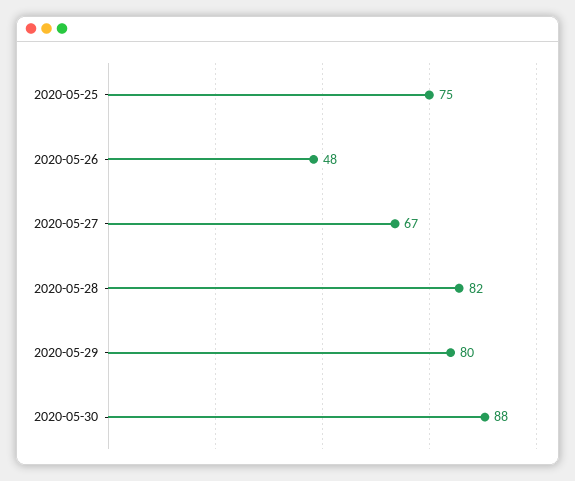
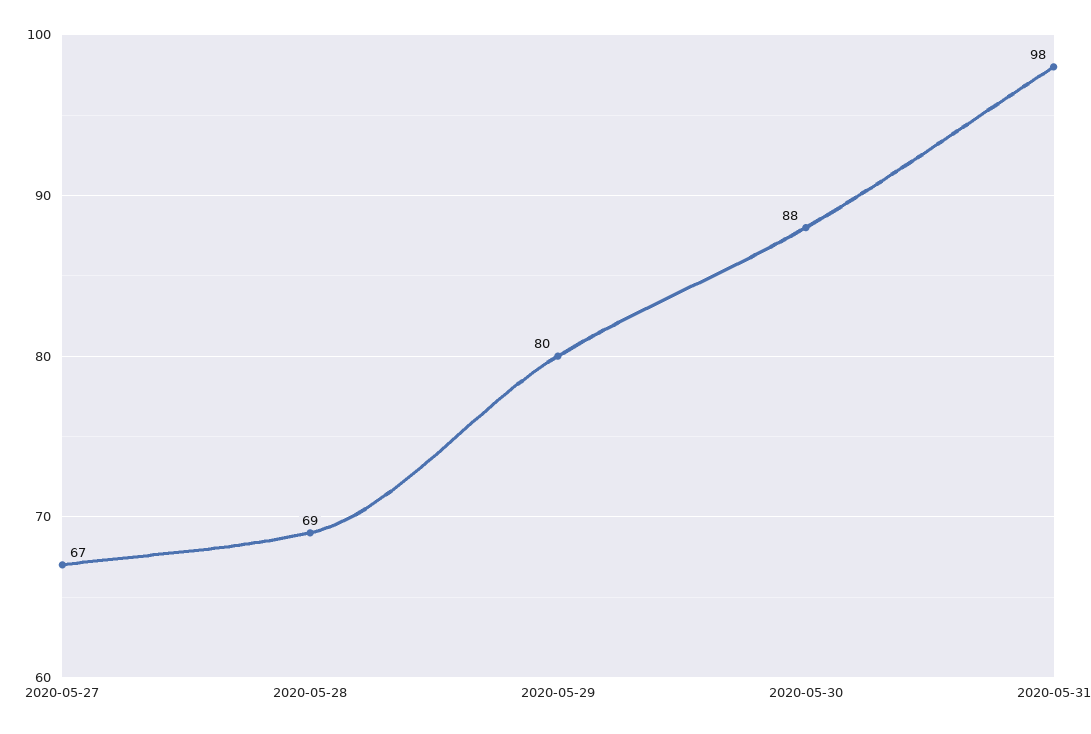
2020-05-25: 75 -> none
2020-05-26: 48 -> none
2020-05-28: 82 -> 69
2020-05-31: none -> 98

